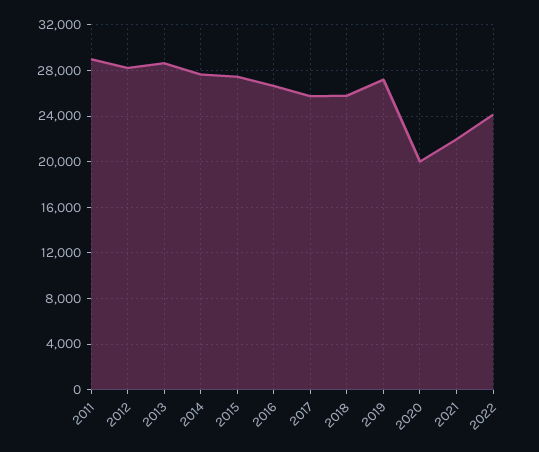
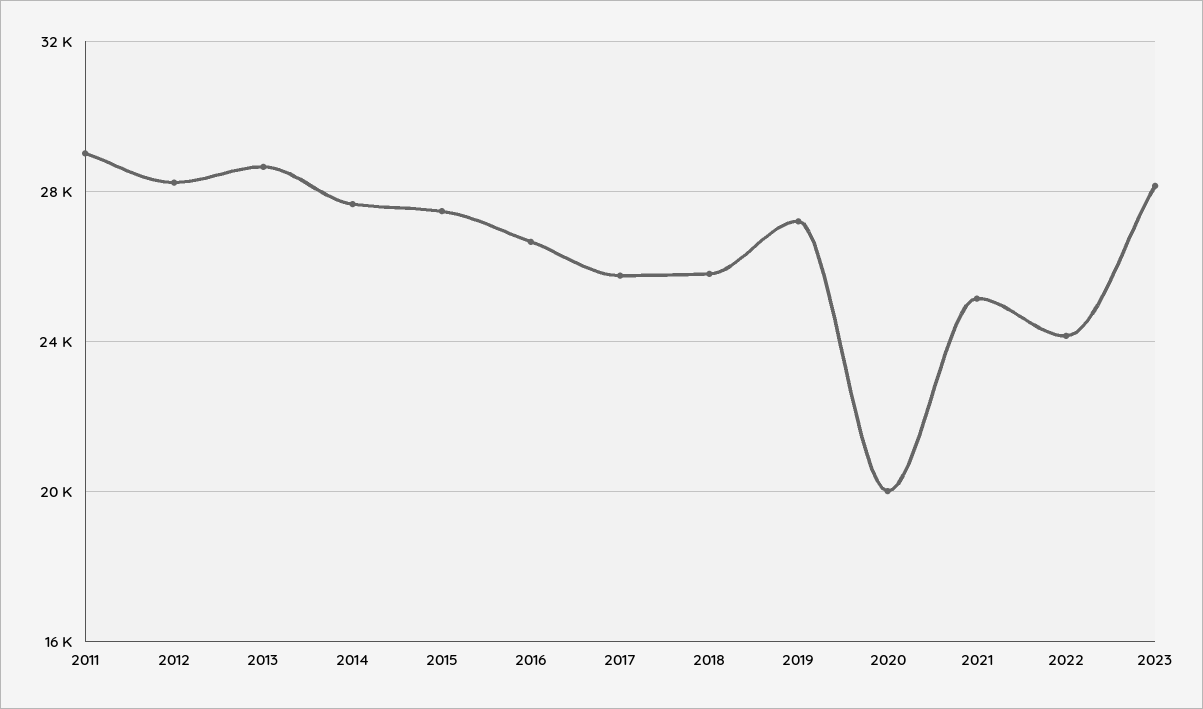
2021: 22000 -> 25000
2023: none -> 28000

